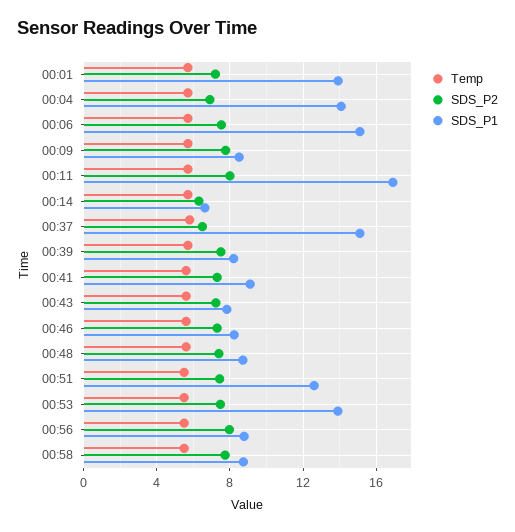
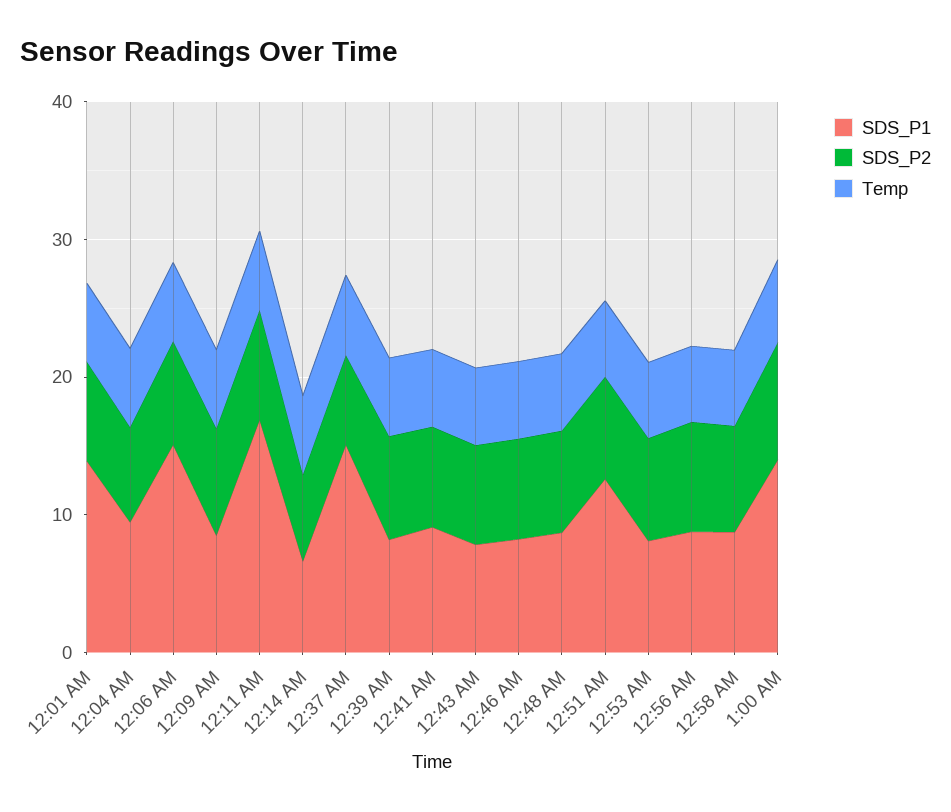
SDS_P1, 00:04: 14 -> 10
SDS_P1, 00:53: 14 -> 8
SDS_P1, 1:00 AM: none -> 14
SDS_P2, 1:00 AM: none -> 8
Temp, 1:00 AM: none -> 6

